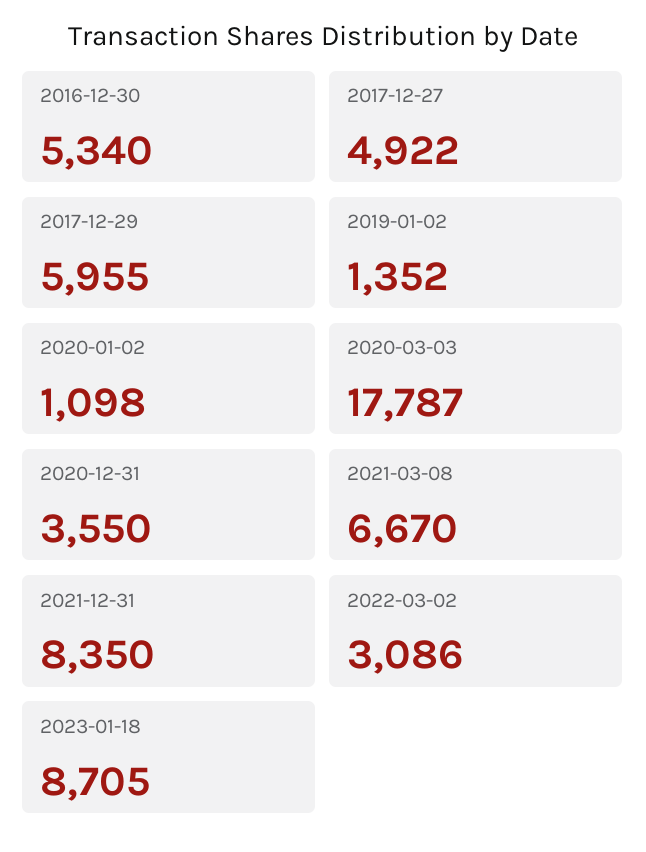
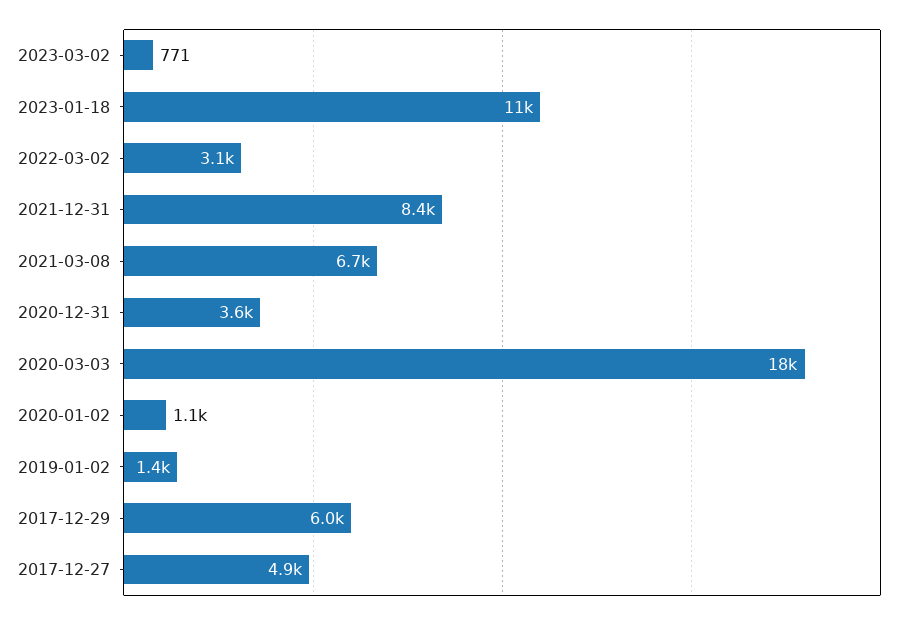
2016-12-30: 5340 -> none
2023-01-18: 8705 -> 11000
2023-03-02: none -> 771

